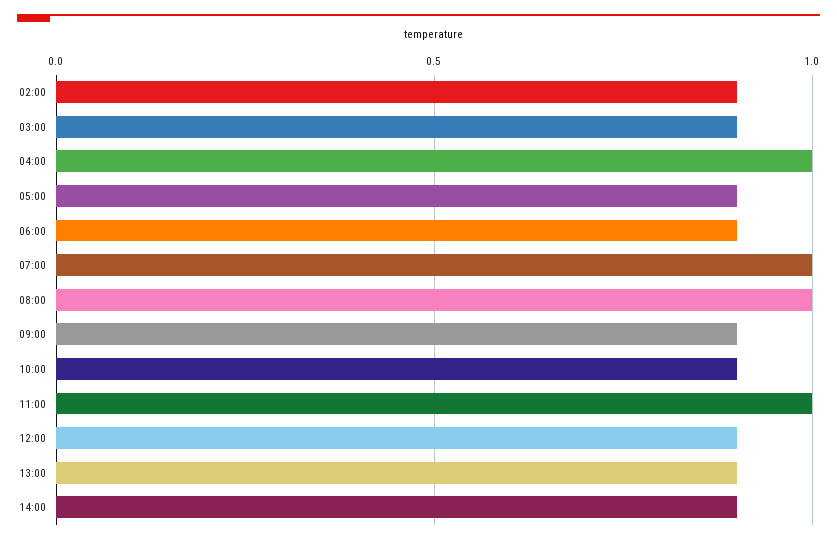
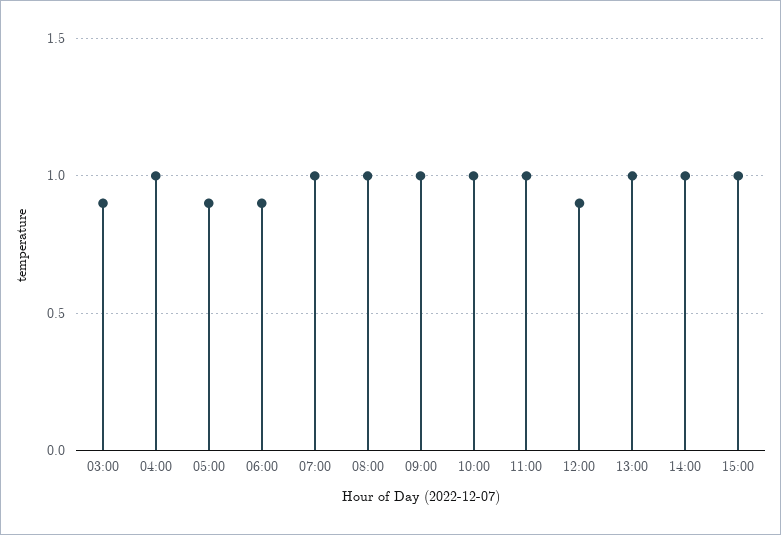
02:00: 0.9 -> none
09:00: 0.9 -> 1
10:00: 0.9 -> 1
13:00: 0.9 -> 1
14:00: 0.9 -> 1
15:00: none -> 1

